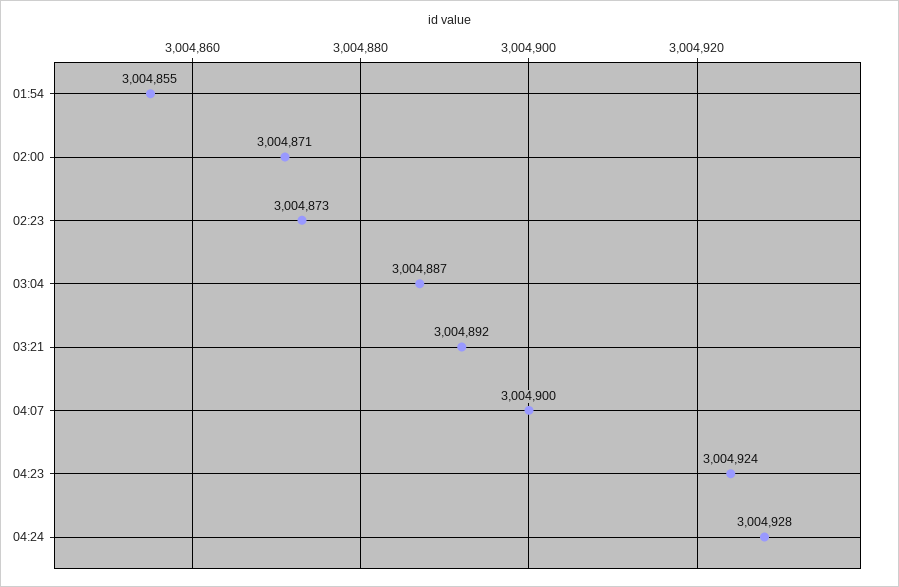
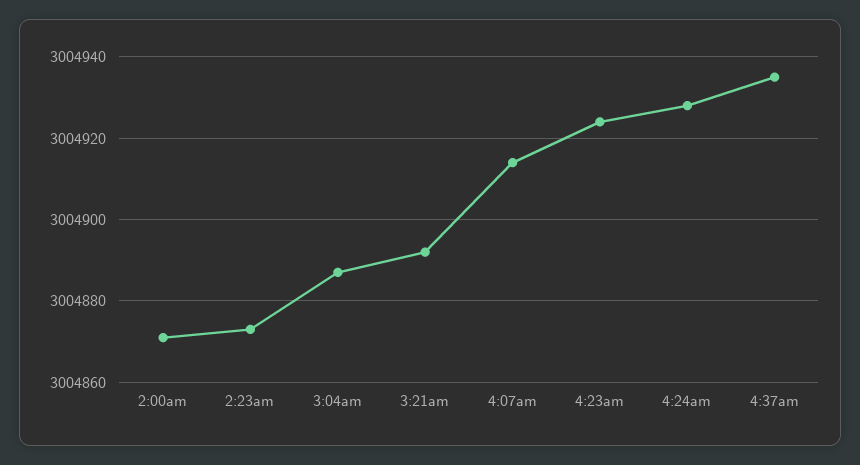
01:54: 3004855 -> none
04:07: 3004900 -> 3004915
4:37am: none -> 3004935

